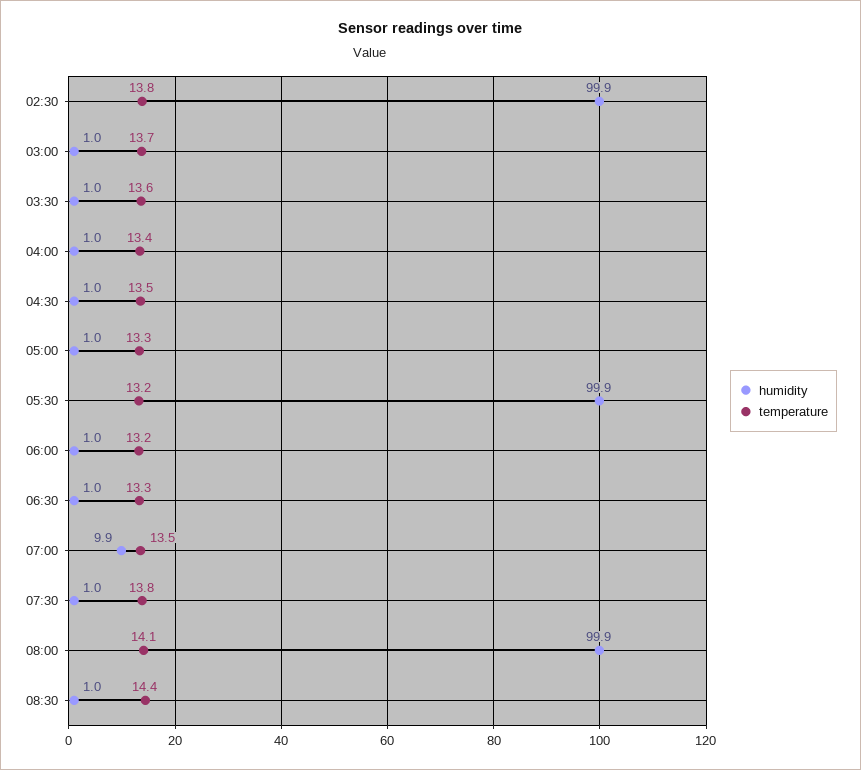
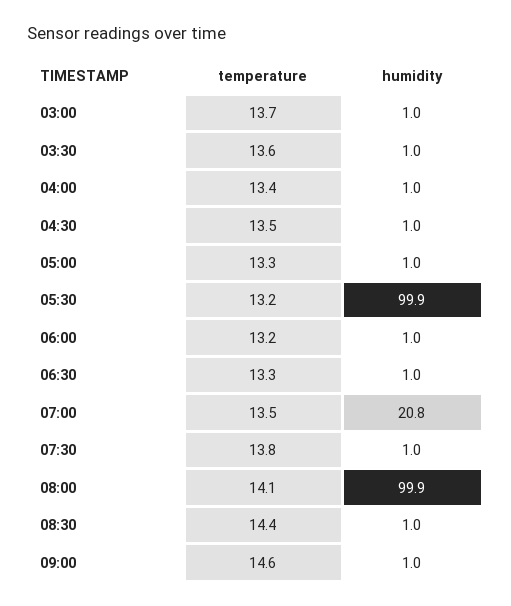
humidity, 02:30: 99.9 -> none
temperature, 02:30: 13.8 -> none
humidity, 07:00: 9.9 -> 20.8
temperature, 09:00: none -> 14.6
humidity, 09:00: none -> 1

